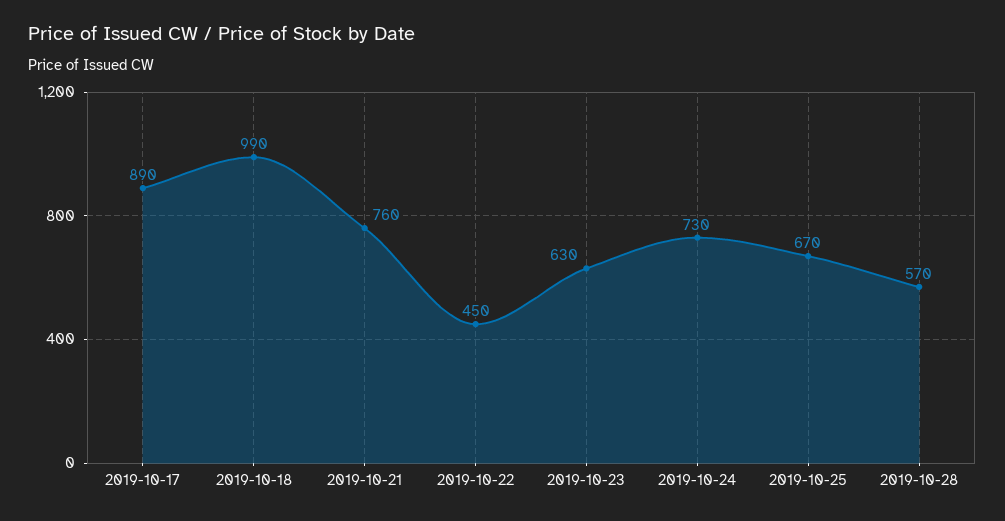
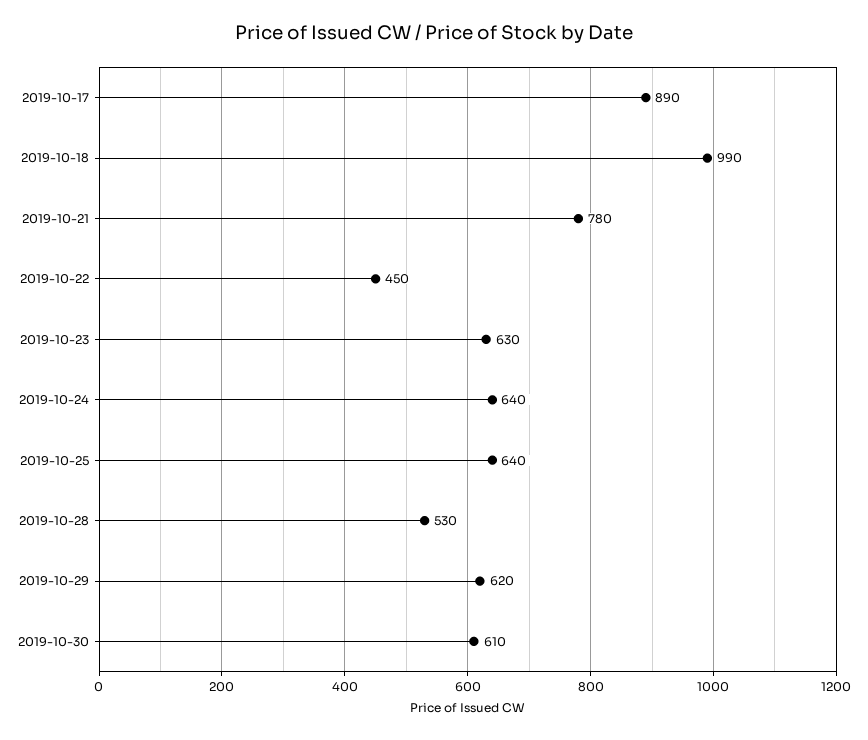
2019-10-21: 760 -> 780
2019-10-24: 730 -> 640
2019-10-25: 670 -> 640
2019-10-28: 570 -> 530
2019-10-29: none -> 620
2019-10-30: none -> 610

